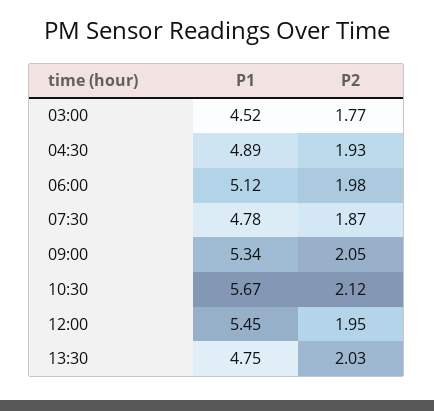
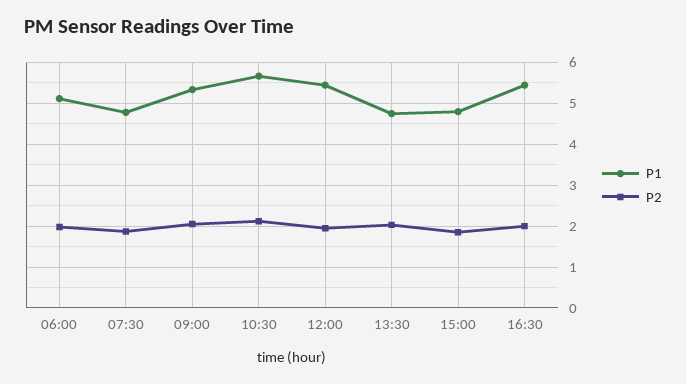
P1, 03:00: 4.52 -> none
P2, 03:00: 1.77 -> none
P1, 04:30: 4.89 -> none
P2, 04:30: 1.93 -> none
P1, 15:00: none -> 4.8
P2, 15:00: none -> 1.8
P1, 16:30: none -> 5.4
P2, 16:30: none -> 2

